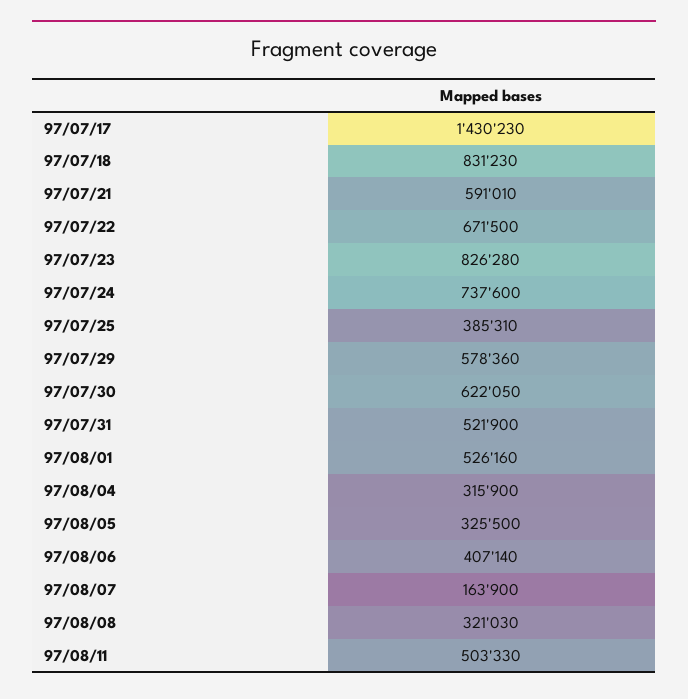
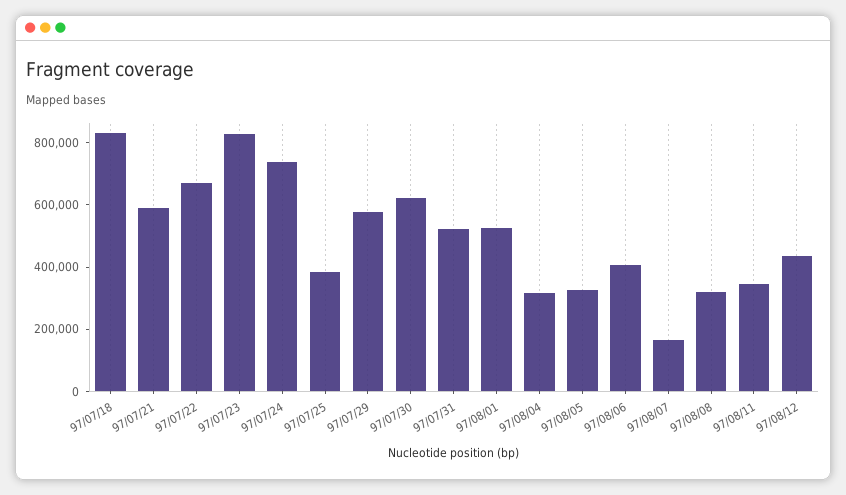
97/07/17: 1430230 -> none
97/08/11: 503330 -> 350000
97/08/12: none -> 450000

